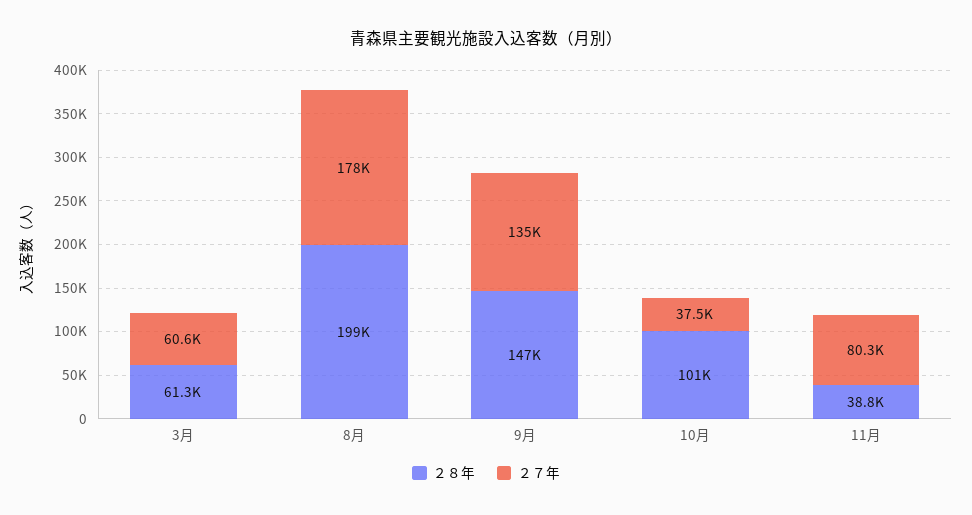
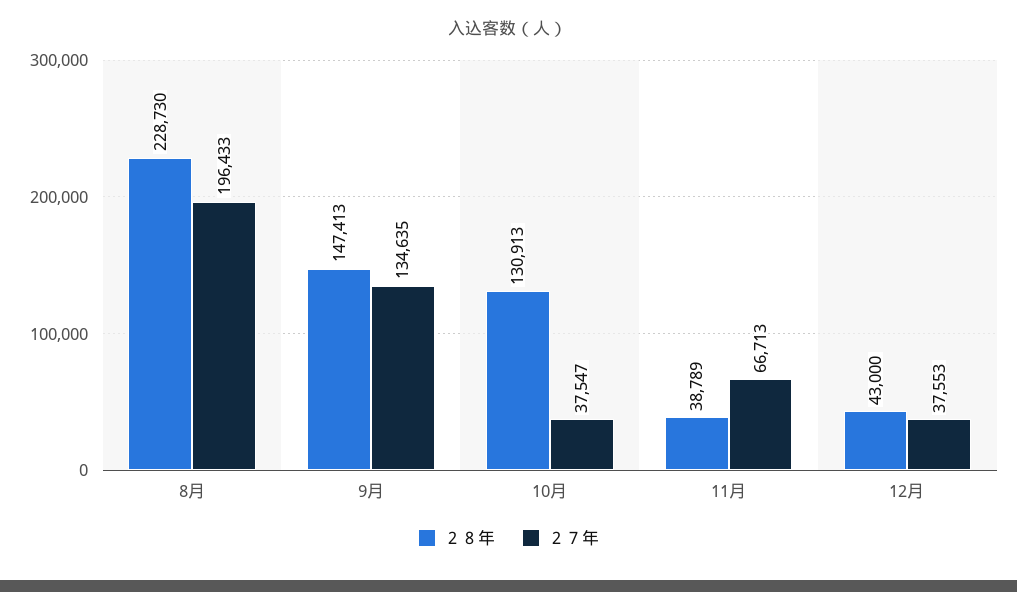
２８年, 3月: 61300 -> none
２７年, 3月: 60600 -> none
２８年, 8月: 199000 -> 228730
２７年, 8月: 178000 -> 196433
２８年, 10月: 101000 -> 130913
２７年, 11月: 80300 -> 66713
２８年, 12月: none -> 43000
２７年, 12月: none -> 37553

